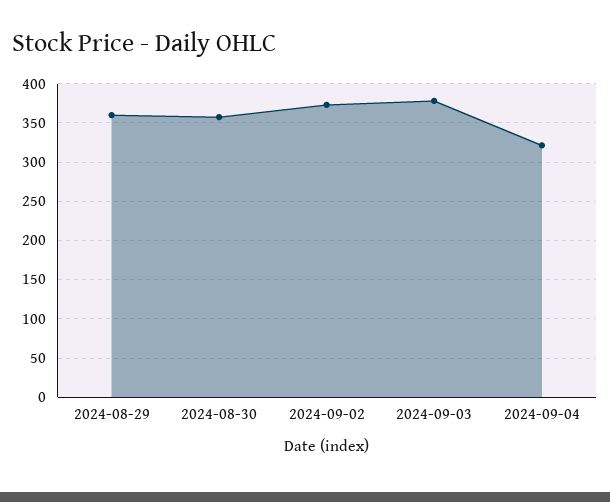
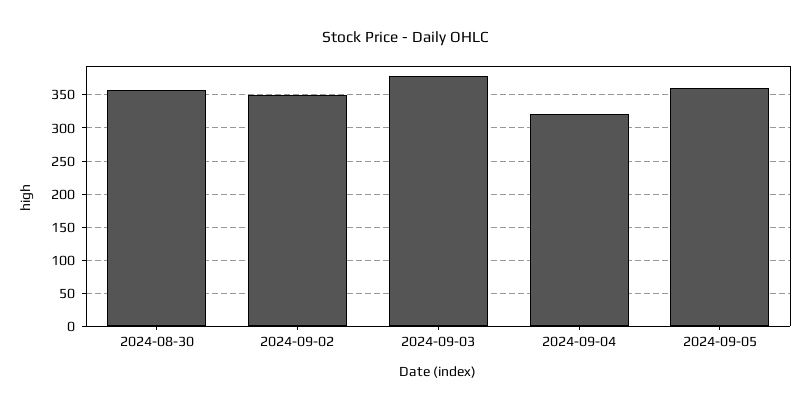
2024-08-29: 360 -> none
2024-09-02: 370 -> 350
2024-09-05: none -> 360

